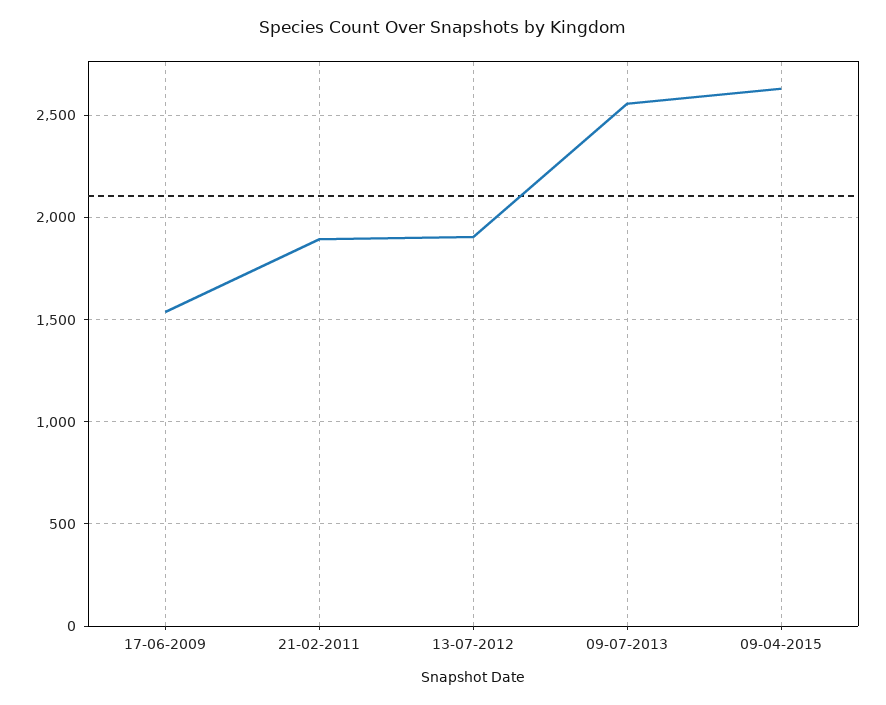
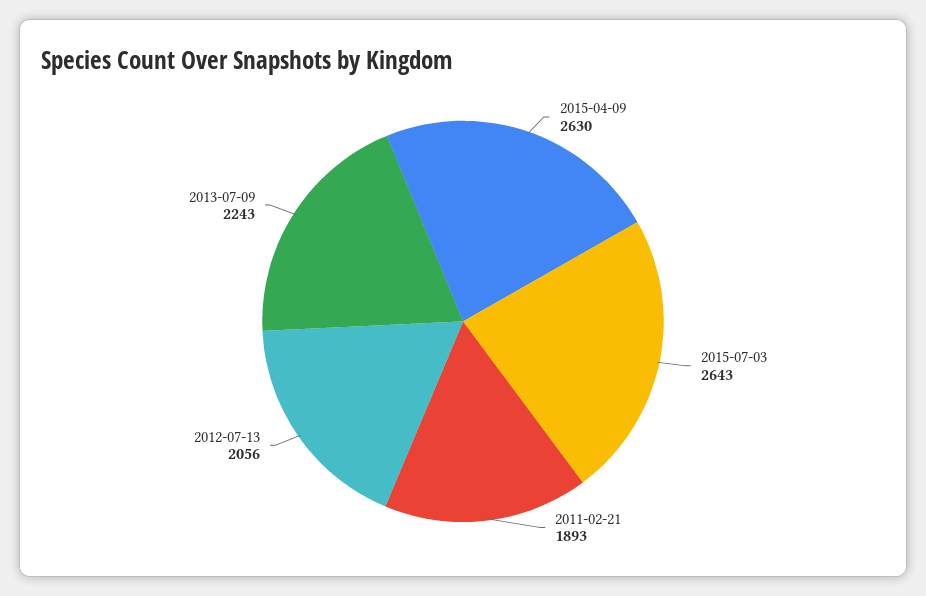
17-06-2009: 1550 -> none
13-07-2012: 1900 -> 2056
09-07-2013: 2550 -> 2243
2015-07-03: none -> 2643

